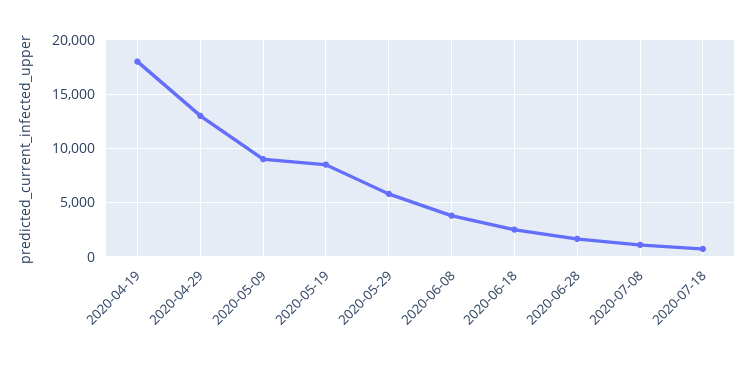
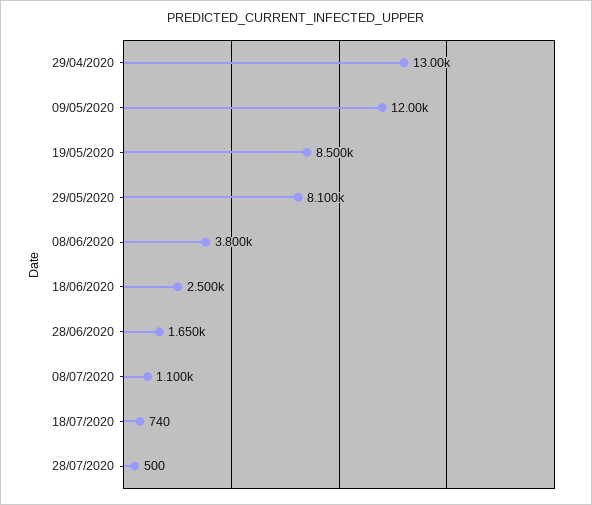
2020-04-19: 18000 -> none
2020-05-09: 9000 -> 12000
2020-05-29: 6000 -> 8100
28/07/2020: none -> 500

